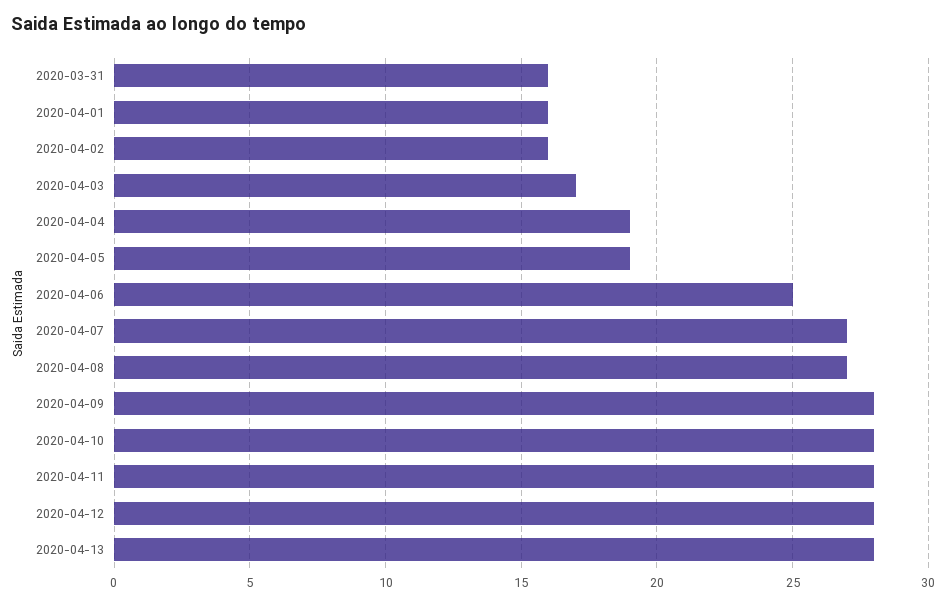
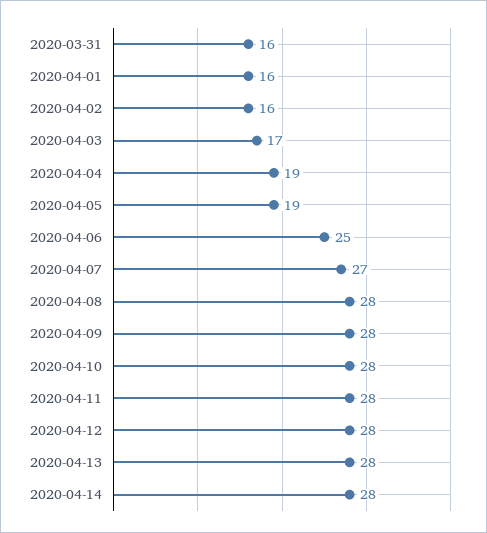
2020-04-08: 27 -> 28
2020-04-14: none -> 28

